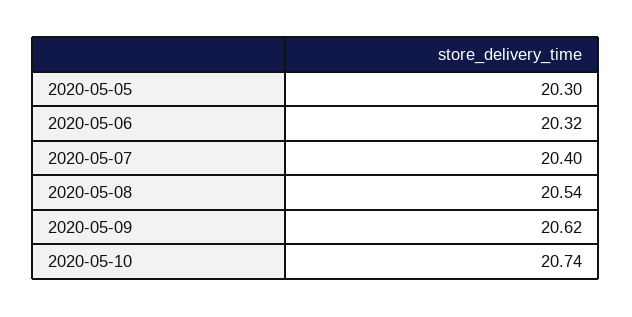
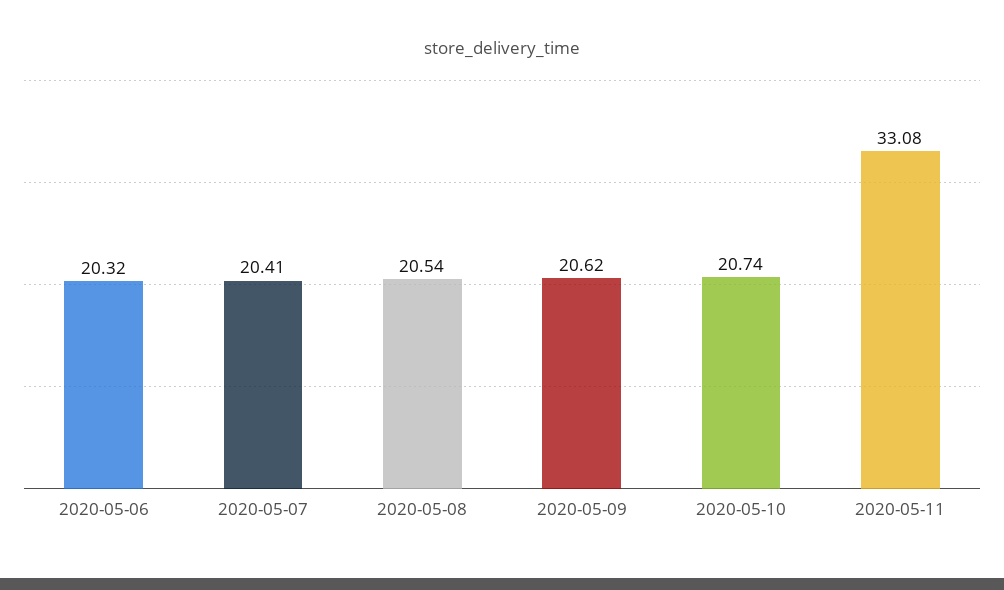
2020-05-05: 20.3 -> none
2020-05-07: 20.4 -> 20.41
2020-05-11: none -> 33.08

